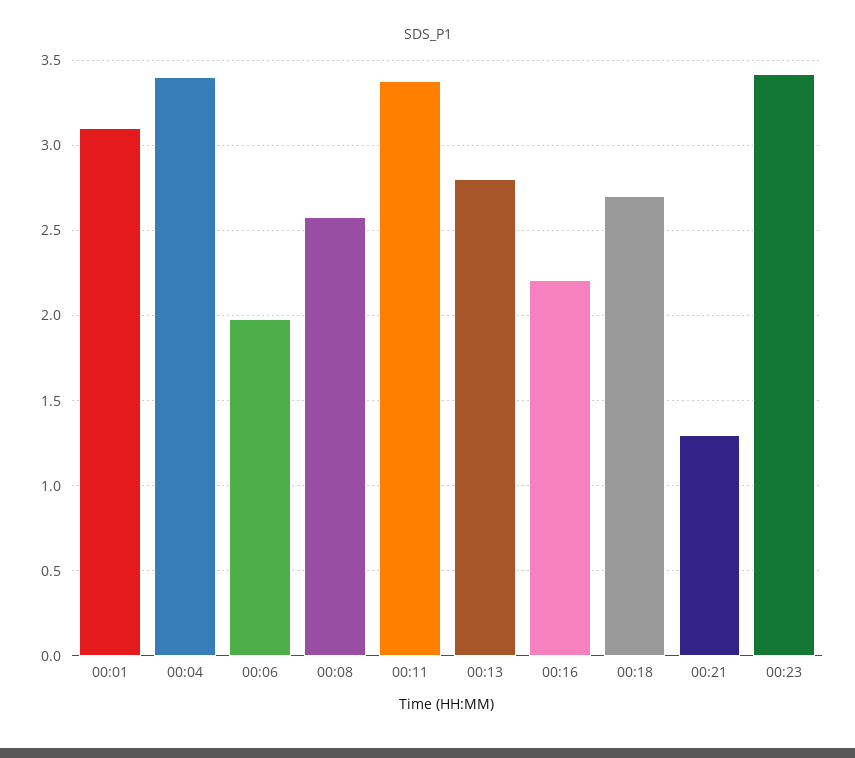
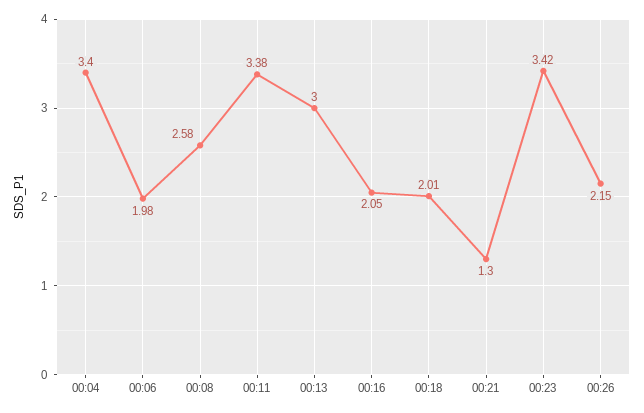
00:01: 3.1 -> none
00:13: 2.8 -> 3
00:16: 2.2 -> 2.05
00:18: 2.7 -> 2.01
00:26: none -> 2.15

